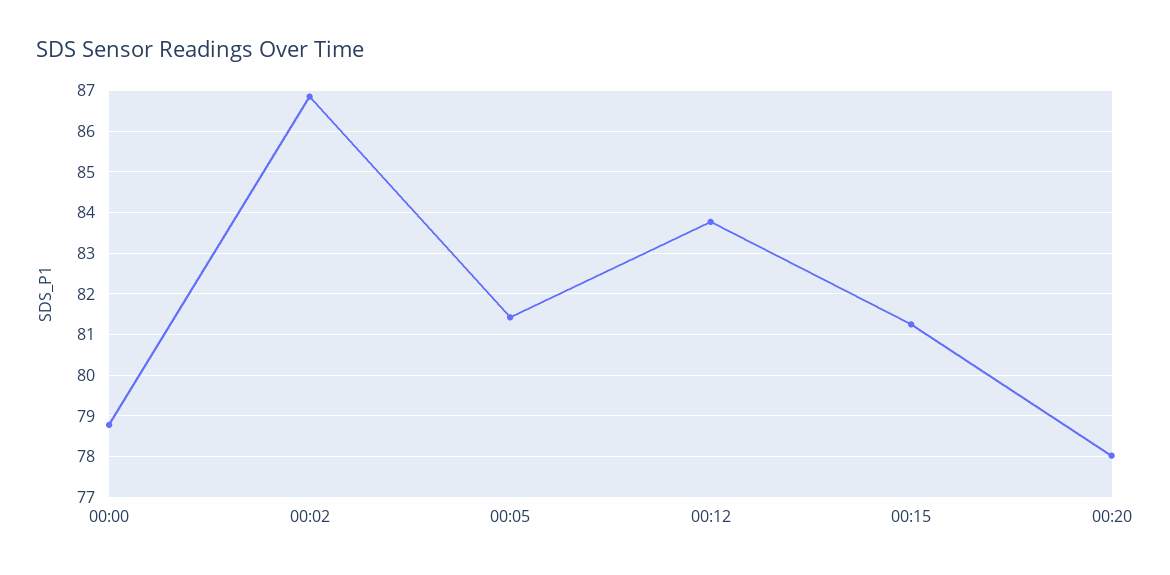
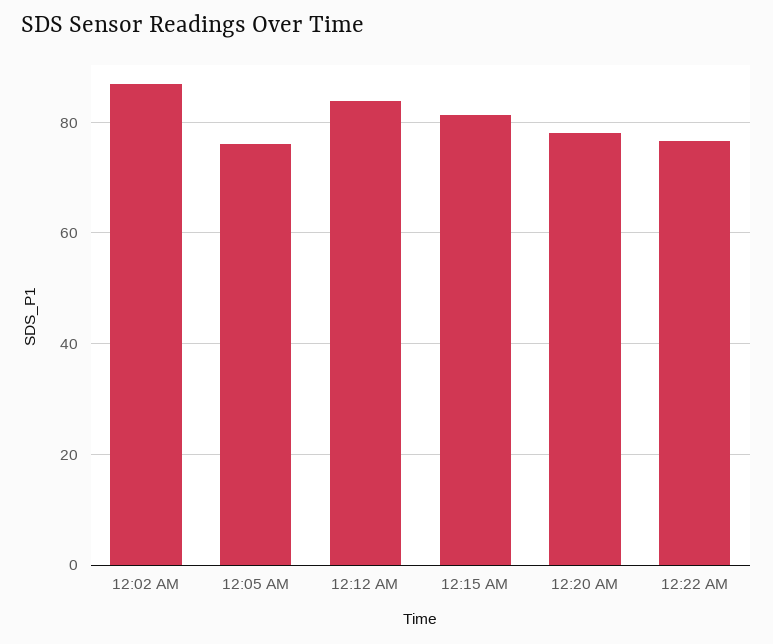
00:00: 78.8 -> none
00:05: 81.4 -> 76
12:22 AM: none -> 76

